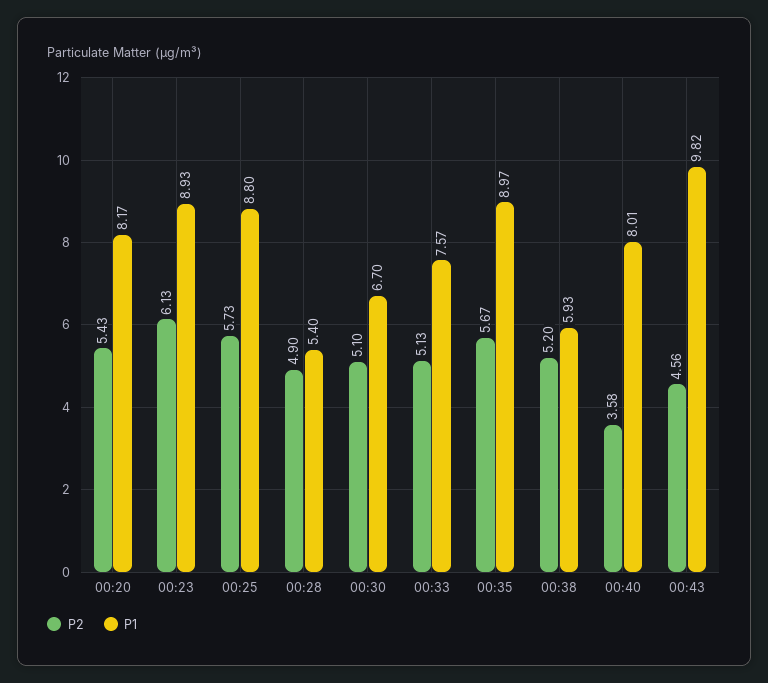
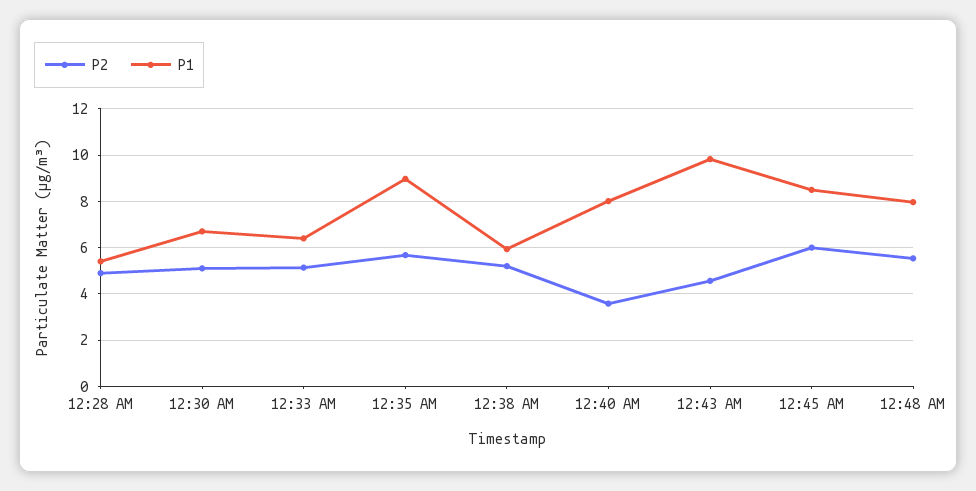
P2, 00:20: 5.43 -> none
P1, 00:20: 8.17 -> none
P2, 00:23: 6.13 -> none
P1, 00:23: 8.93 -> none
P2, 00:25: 5.73 -> none
P1, 00:25: 8.8 -> none
P1, 00:33: 7.57 -> 6.5
P2, 12:45 AM: none -> 6
P1, 12:45 AM: none -> 8.5
P2, 12:48 AM: none -> 5.5
P1, 12:48 AM: none -> 8

